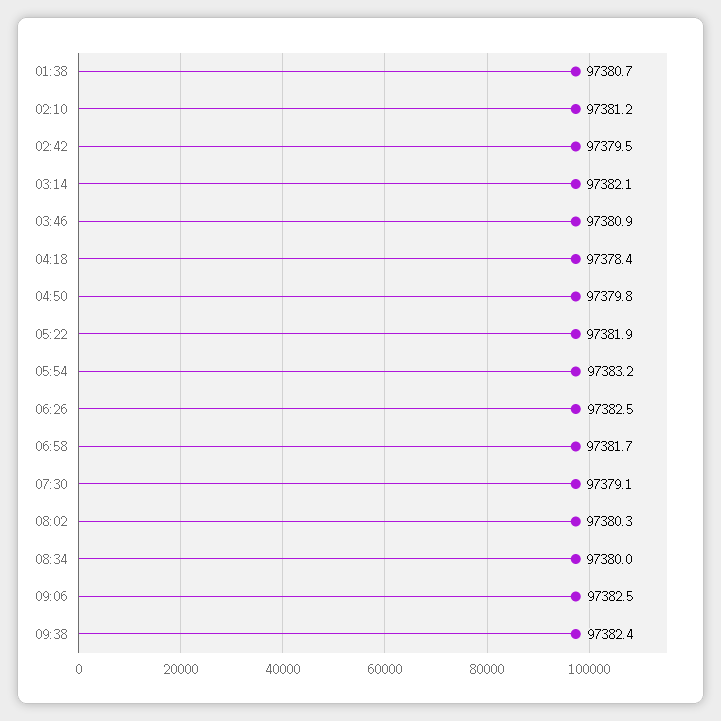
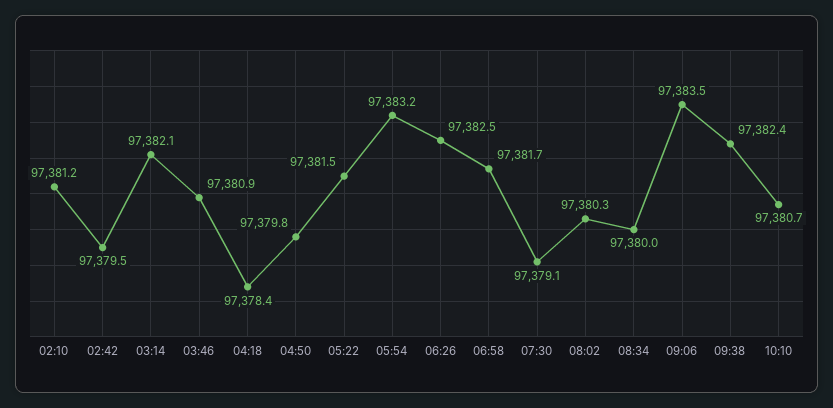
01:38: 97380.7 -> none
05:22: 97381.9 -> 97381.5
09:06: 97382.5 -> 97383.5
10:10: none -> 97380.7

